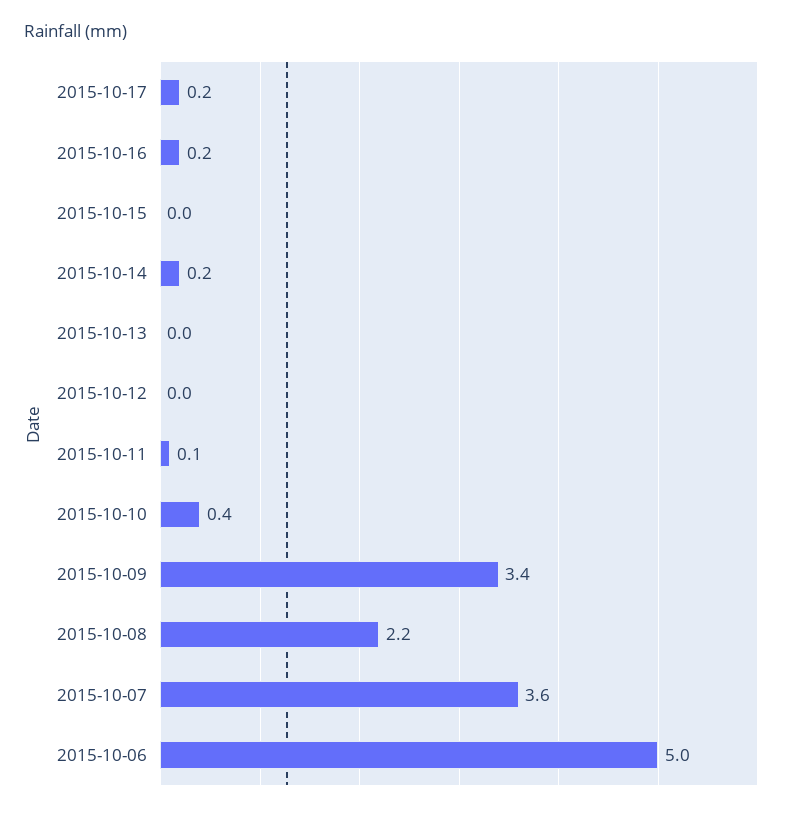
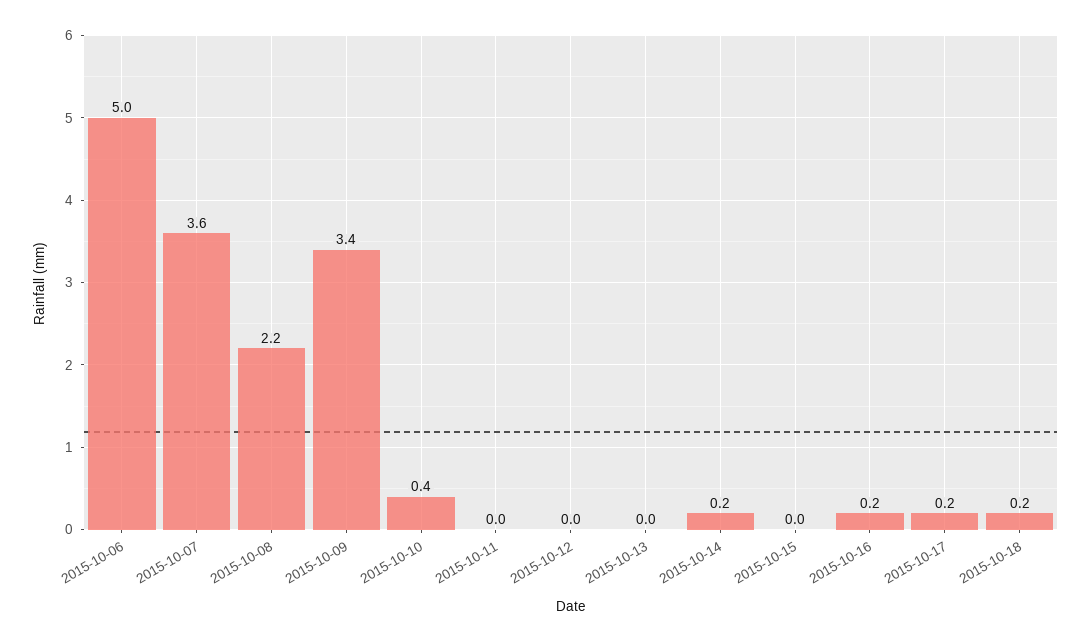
2015-10-11: 0.1 -> 0
2015-10-18: none -> 0.2

